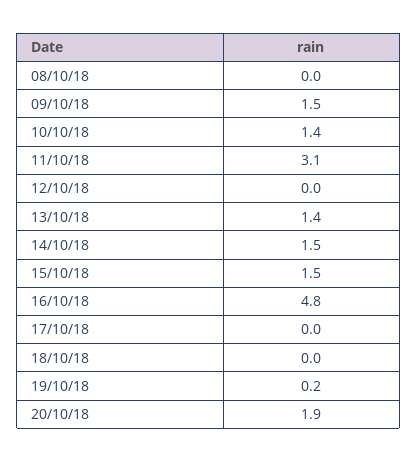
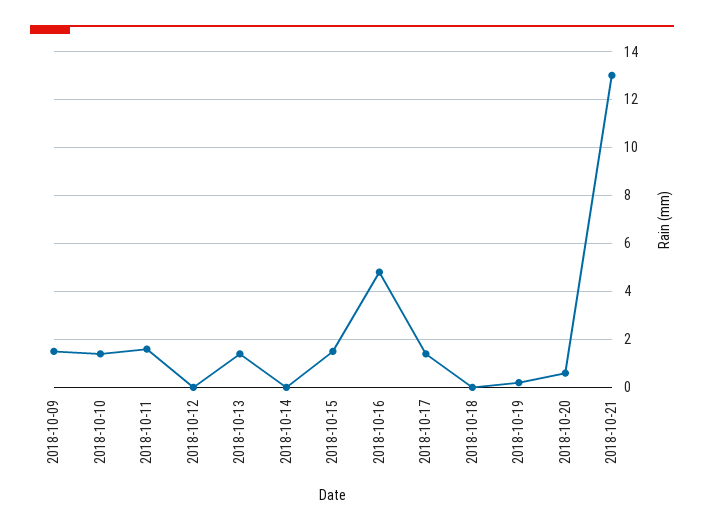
08/10/18: 0 -> none
11/10/18: 3.1 -> 1.5
14/10/18: 1.5 -> 0
17/10/18: 0 -> 1.5
20/10/18: 1.9 -> 0.5
2018-10-21: none -> 13

